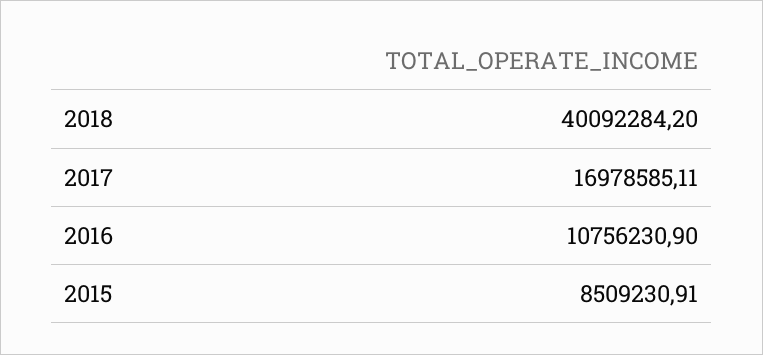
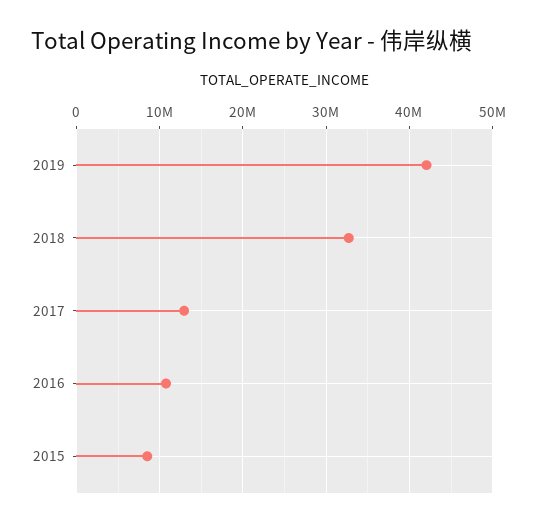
2018: 40092284.2 -> 33000000
2017: 16978585.11 -> 13000000
2019: none -> 42000000

